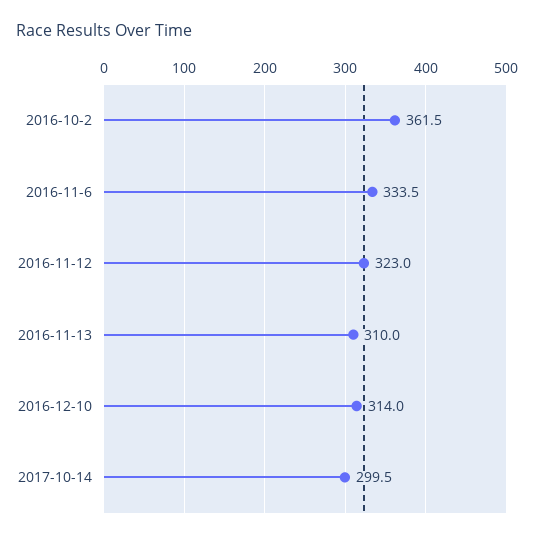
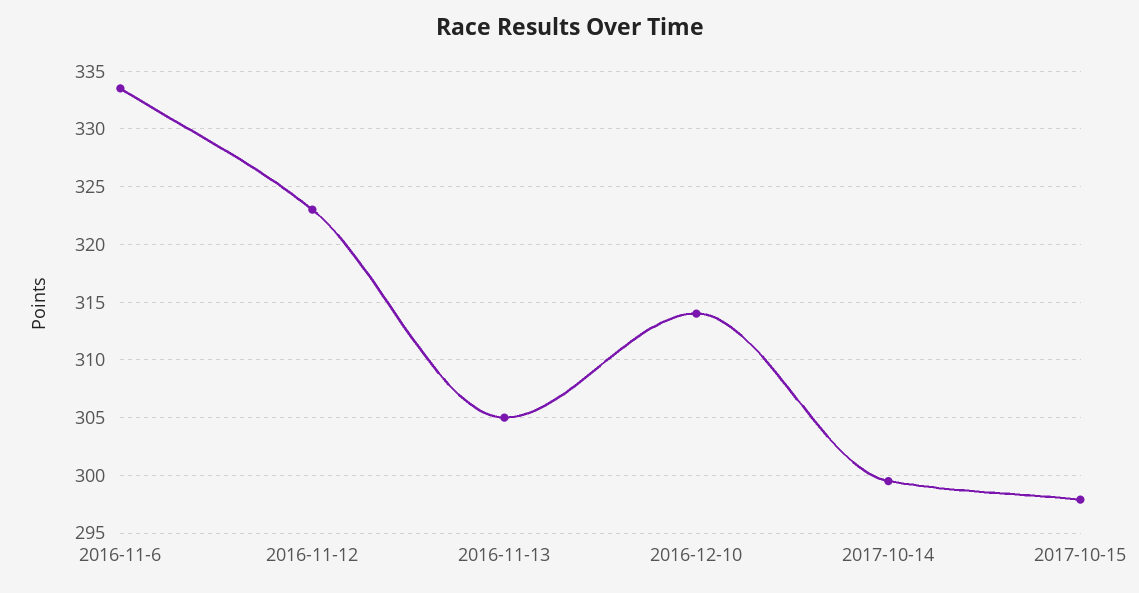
2016-10-2: 361.5 -> none
2016-11-13: 310 -> 305
2017-10-15: none -> 298

